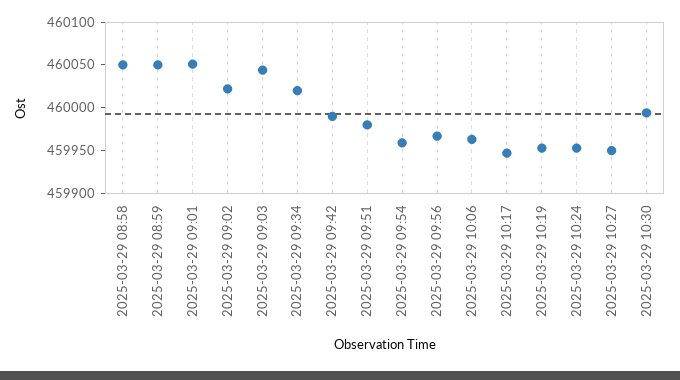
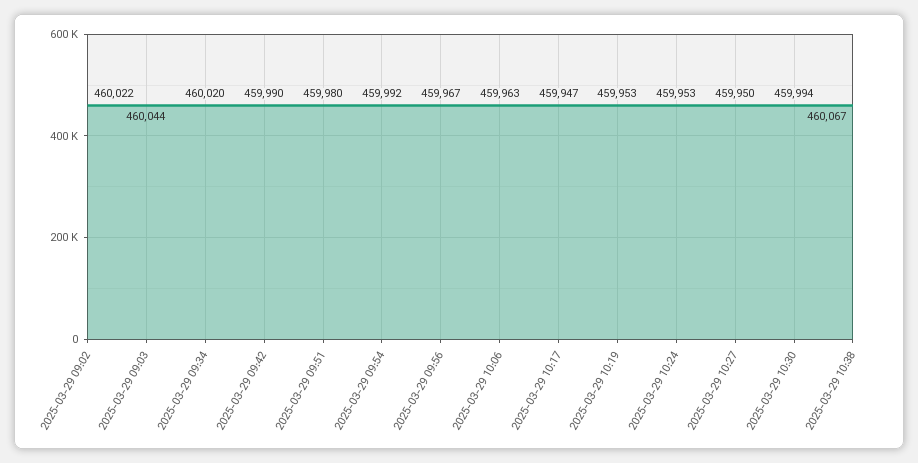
2025-03-29 08:58: 460050 -> none
2025-03-29 08:59: 460050 -> none
2025-03-29 09:01: 460050 -> none
2025-03-29 09:54: 459960 -> 459992
2025-03-29 10:38: none -> 460067

